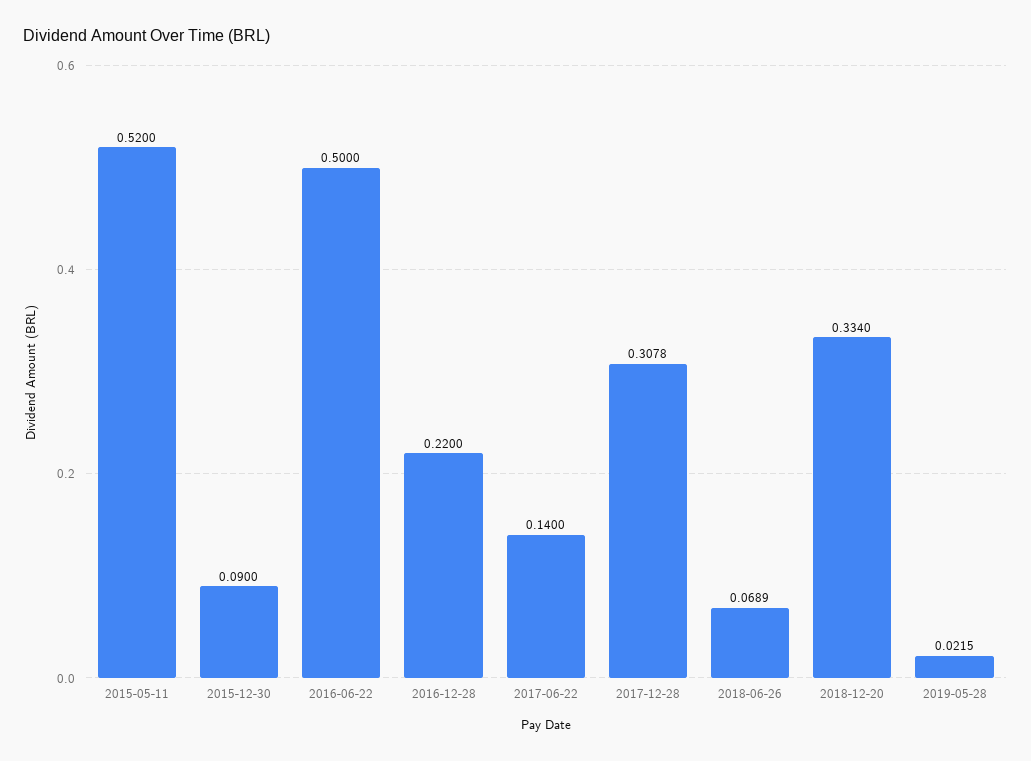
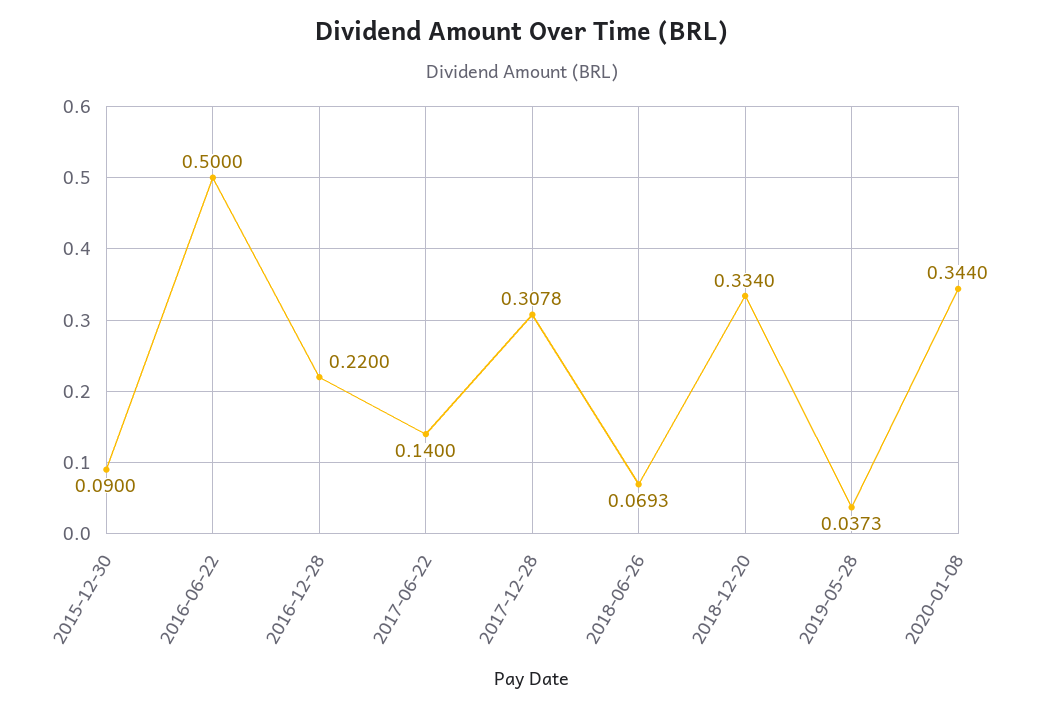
2015-05-11: 0.52 -> none
2018-06-26: 0.0689 -> 0.0693
2019-05-28: 0.0215 -> 0.0373
2020-01-08: none -> 0.344

